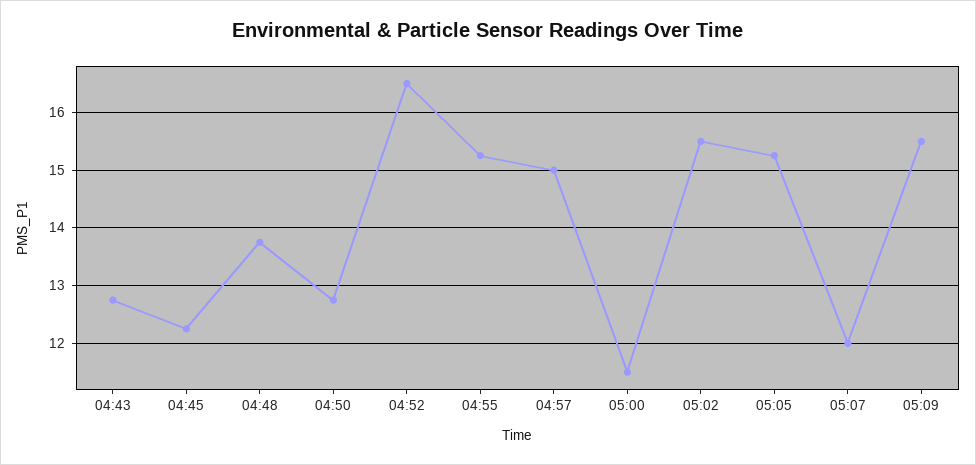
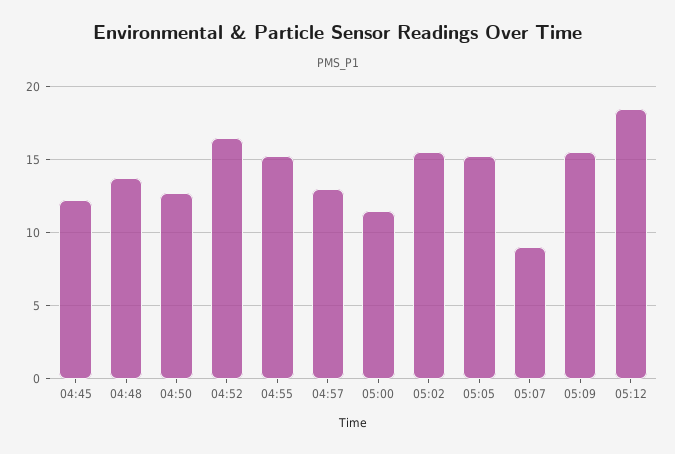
04:43: 12.8 -> none
04:57: 15 -> 13
05:07: 12 -> 9
05:12: none -> 18.5

